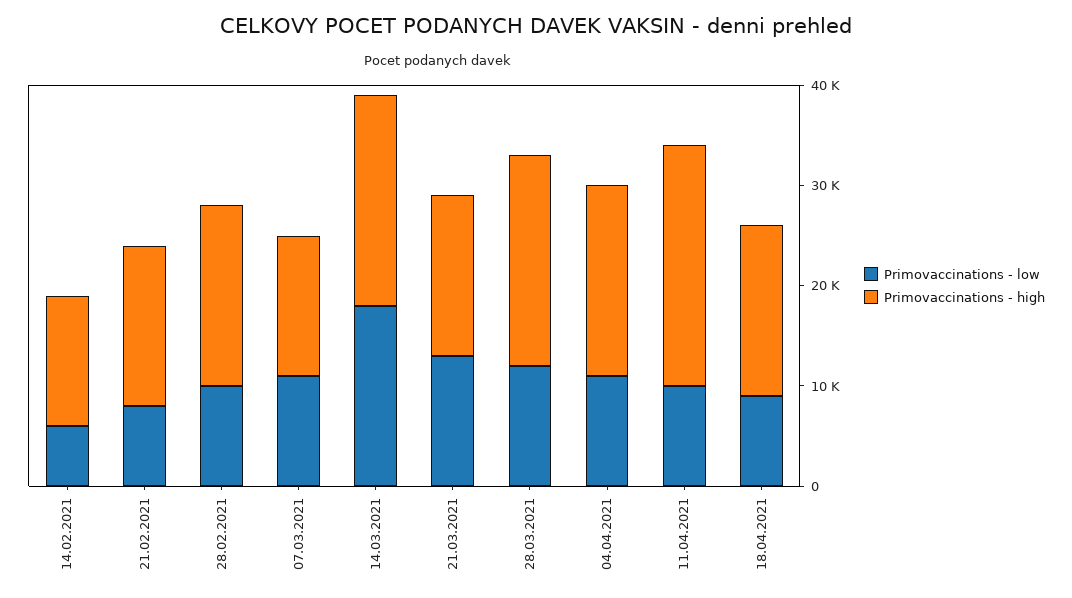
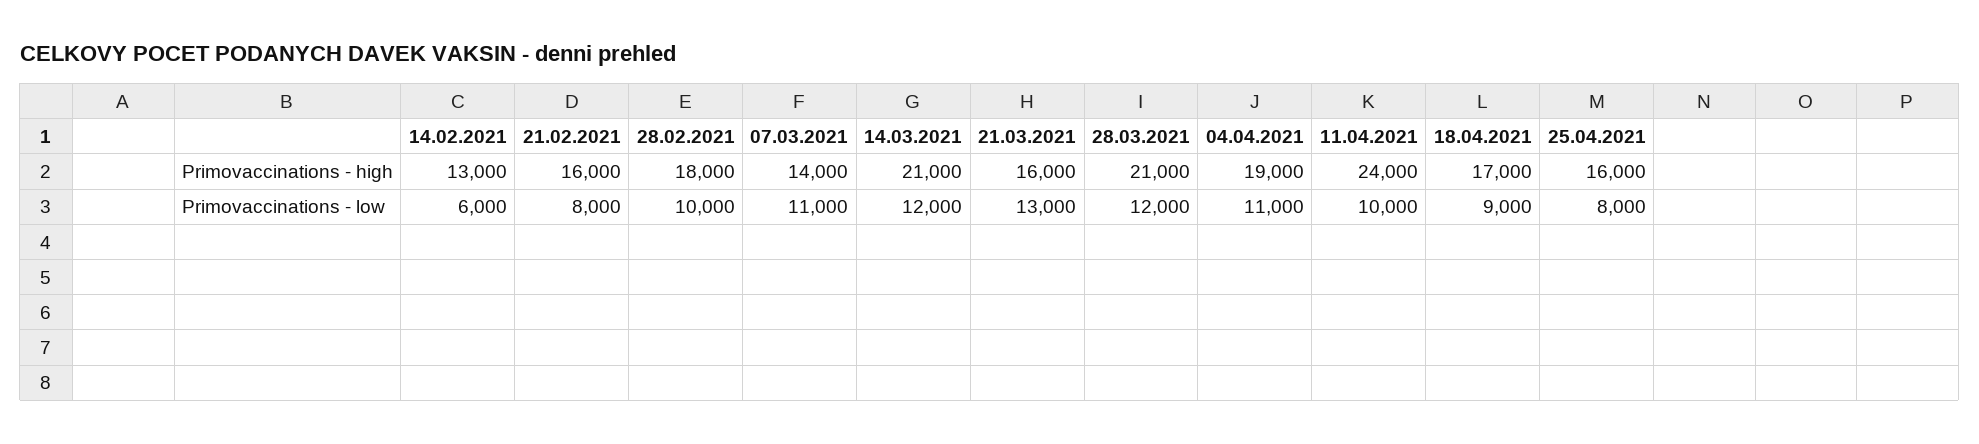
Primovaccinations - low, 14.03.2021: 18000 -> 12000
Primovaccinations - high, 25.04.2021: none -> 16000
Primovaccinations - low, 25.04.2021: none -> 8000

